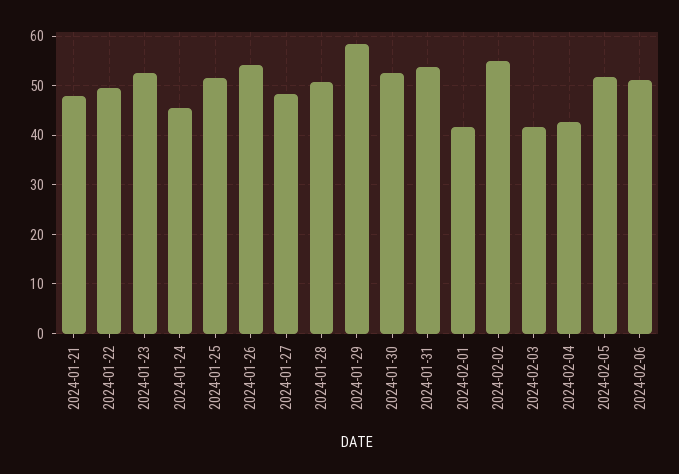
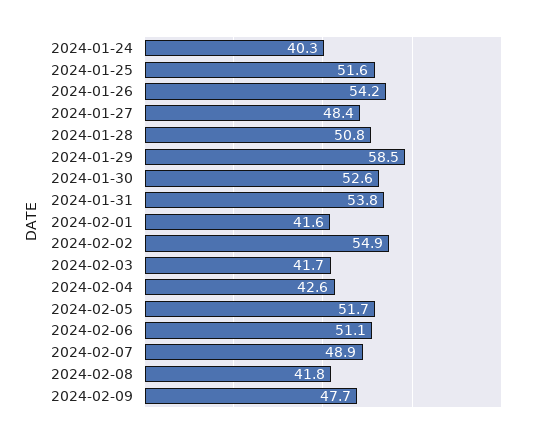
2024-01-21: 48 -> none
2024-01-22: 50 -> none
2024-01-23: 52 -> none
2024-01-24: 46 -> 40.3
2024-02-07: none -> 48.9
2024-02-08: none -> 41.8
2024-02-09: none -> 47.7

